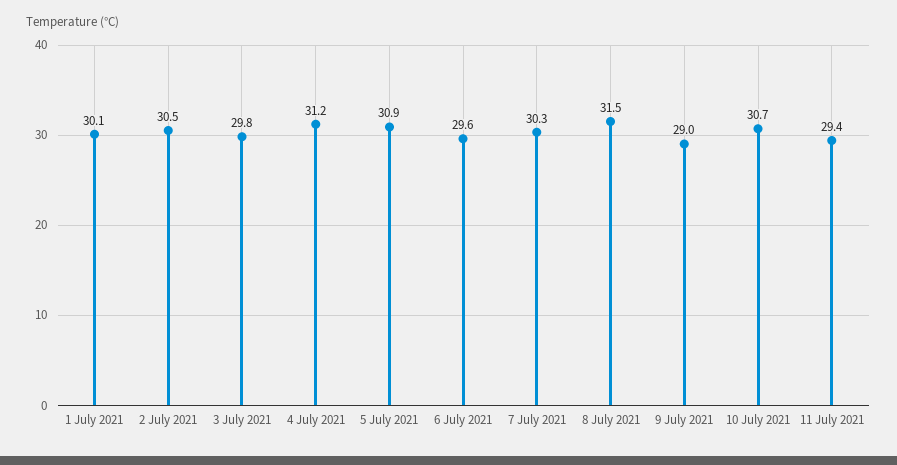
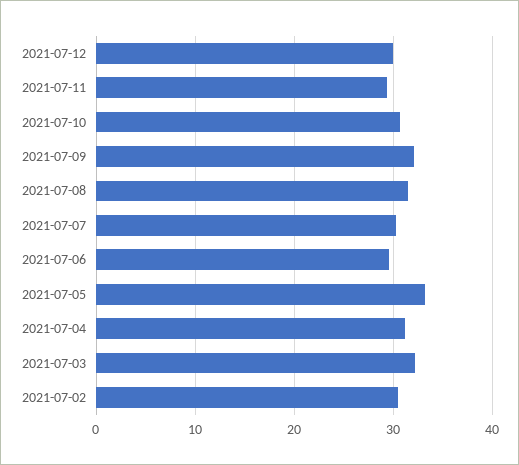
1 July 2021: 30.1 -> none
3 July 2021: 29.8 -> 32
5 July 2021: 30.9 -> 33
9 July 2021: 29 -> 32
2021-07-12: none -> 30

